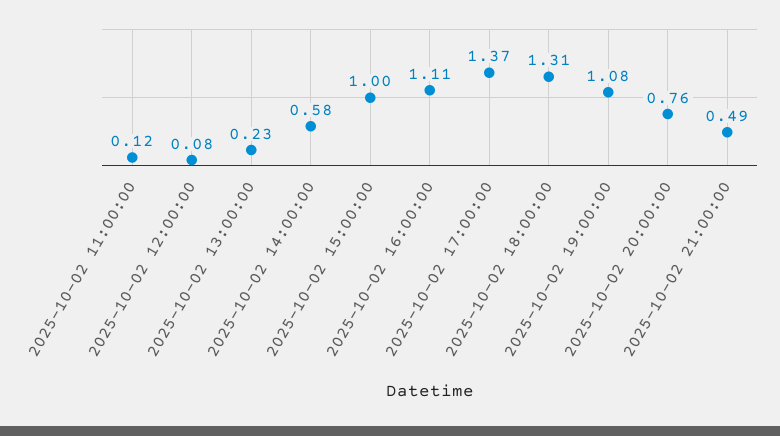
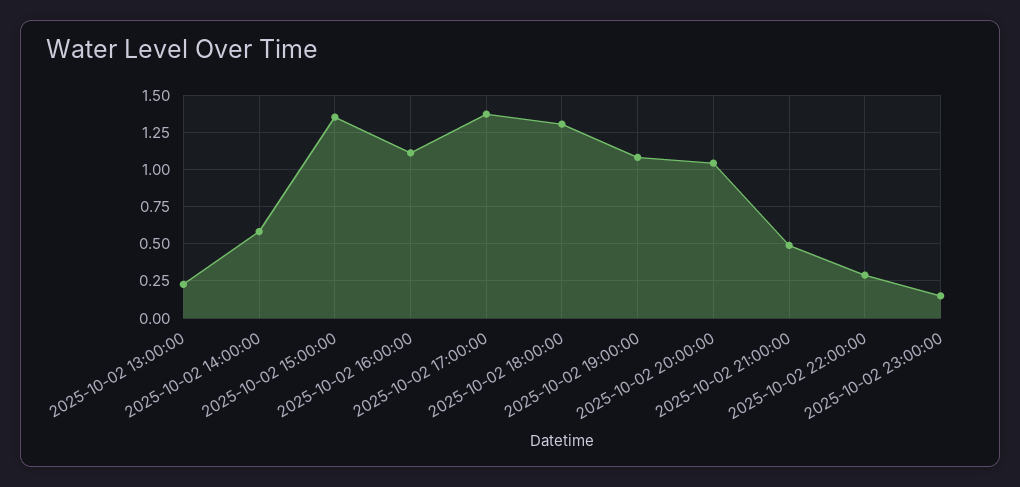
2025-10-02 11:00:00: 0.12 -> none
2025-10-02 12:00:00: 0.08 -> none
2025-10-02 15:00:00: 1 -> 1.35
2025-10-02 20:00:00: 0.76 -> 1.05
2025-10-02 22:00:00: none -> 0.3
2025-10-02 23:00:00: none -> 0.15

